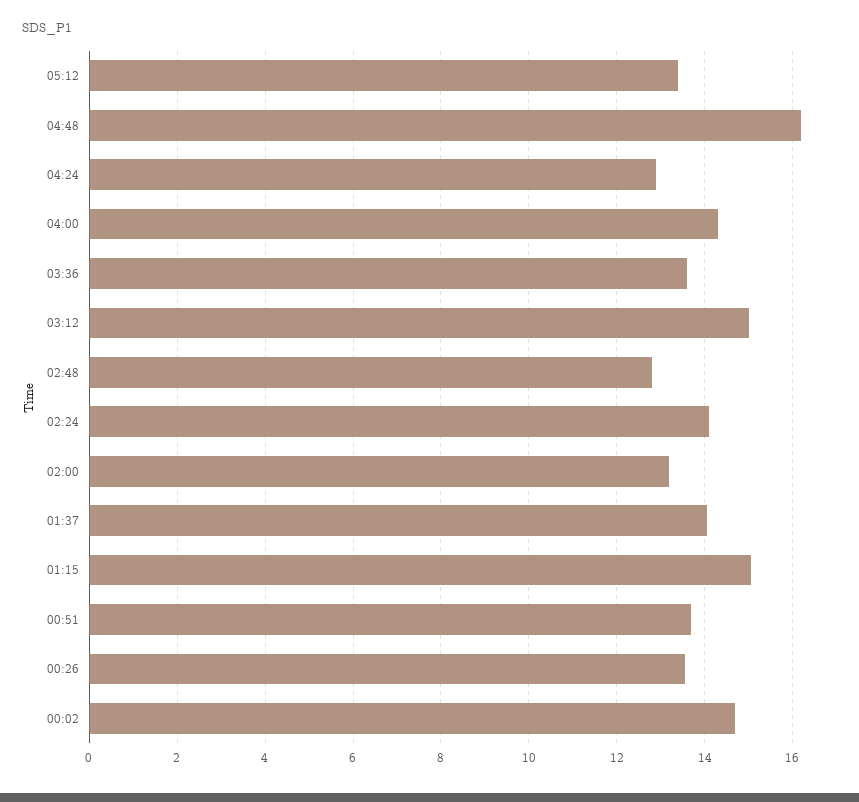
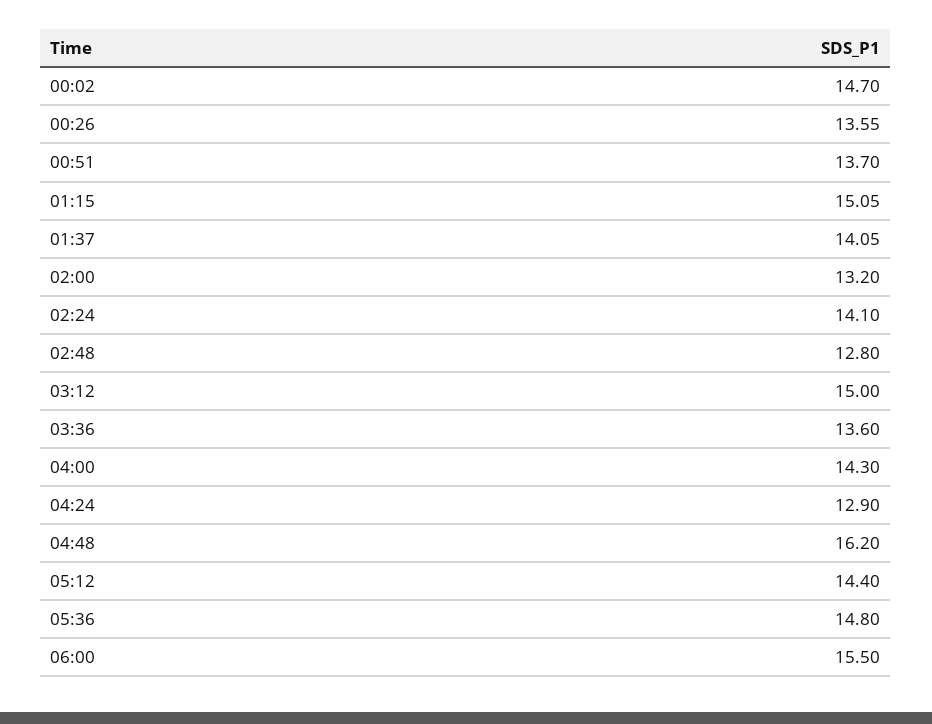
05:12: 13.4 -> 14.4
05:36: none -> 14.8
06:00: none -> 15.5

